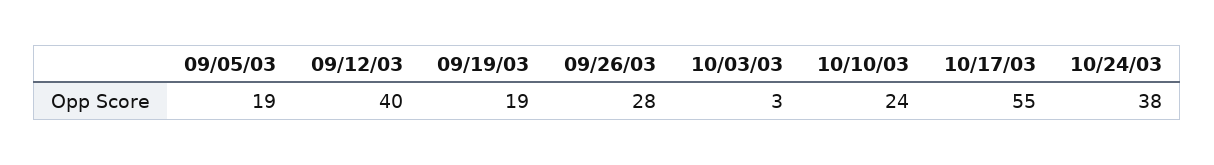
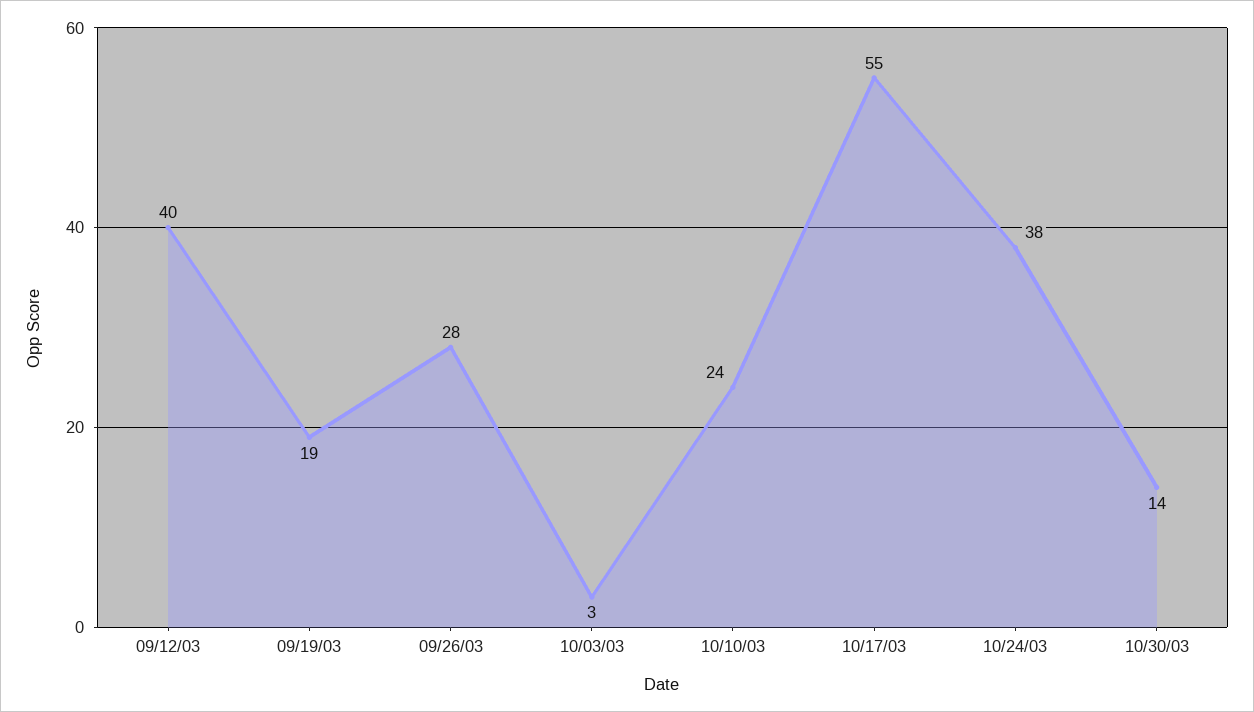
09/05/03: 19 -> none
10/30/03: none -> 14

